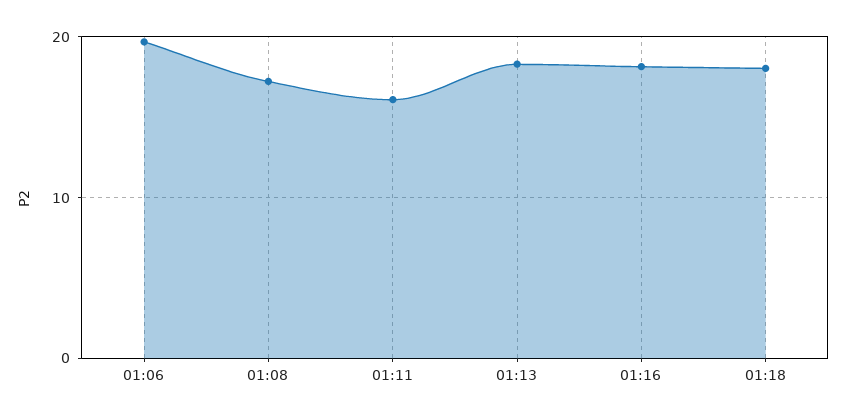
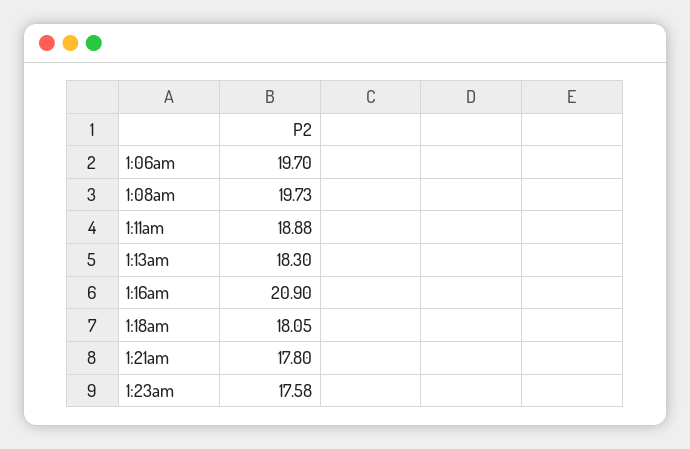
01:08: 17 -> 19.73
01:11: 16 -> 18.88
01:16: 18 -> 20.9
1:21am: none -> 17.8
1:23am: none -> 17.58

